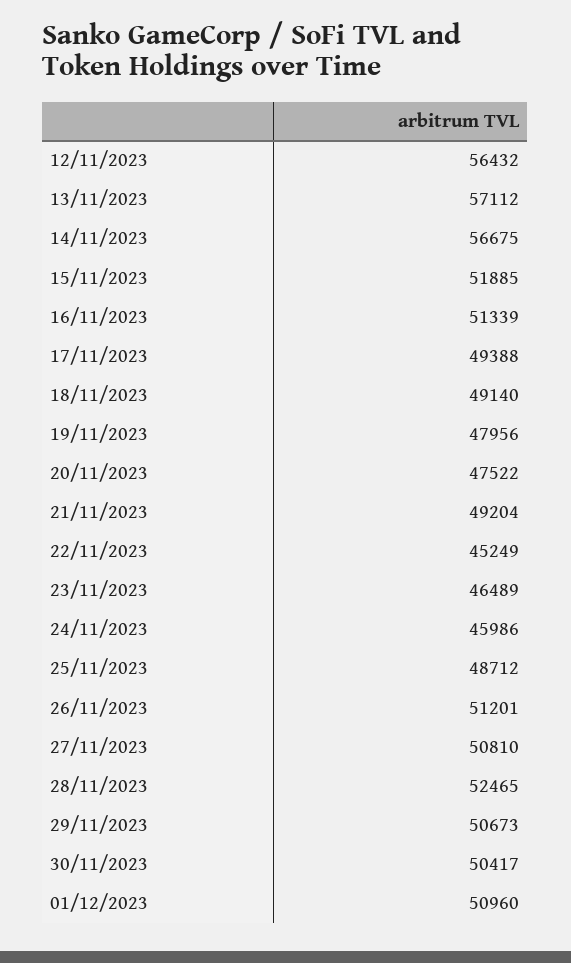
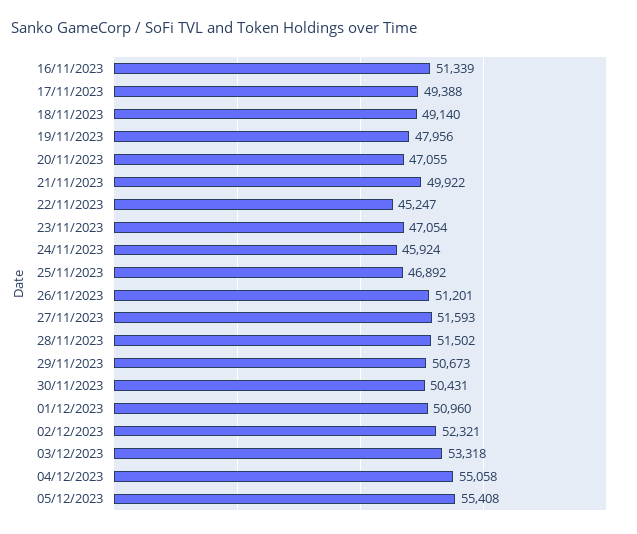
12/11/2023: 56432 -> none
13/11/2023: 57112 -> none
14/11/2023: 56675 -> none
15/11/2023: 51885 -> none
20/11/2023: 47522 -> 47055
21/11/2023: 49204 -> 49922
22/11/2023: 45249 -> 45247
23/11/2023: 46489 -> 47054
24/11/2023: 45986 -> 45924
25/11/2023: 48712 -> 46892
27/11/2023: 50810 -> 51593
28/11/2023: 52465 -> 51502
30/11/2023: 50417 -> 50431
02/12/2023: none -> 52321
03/12/2023: none -> 53318
04/12/2023: none -> 55058
05/12/2023: none -> 55408

